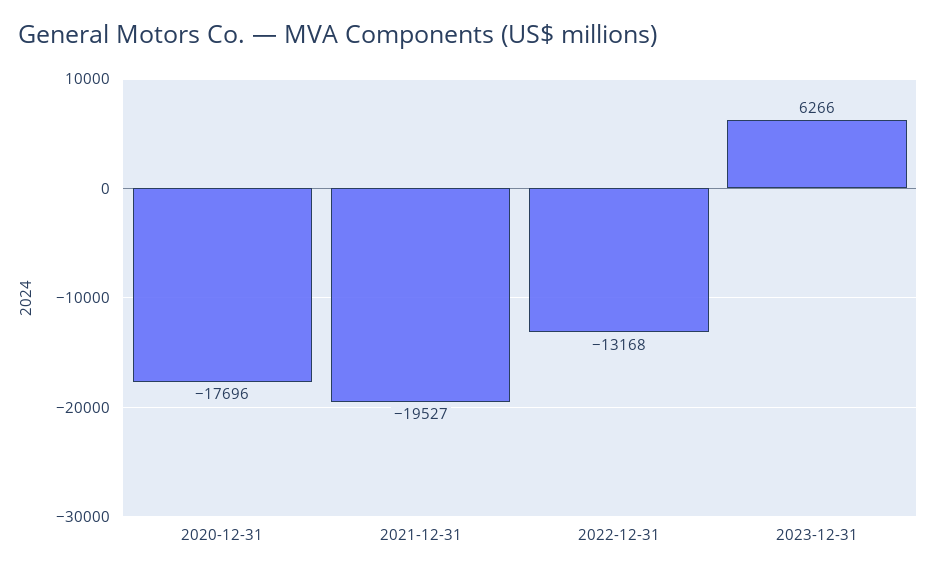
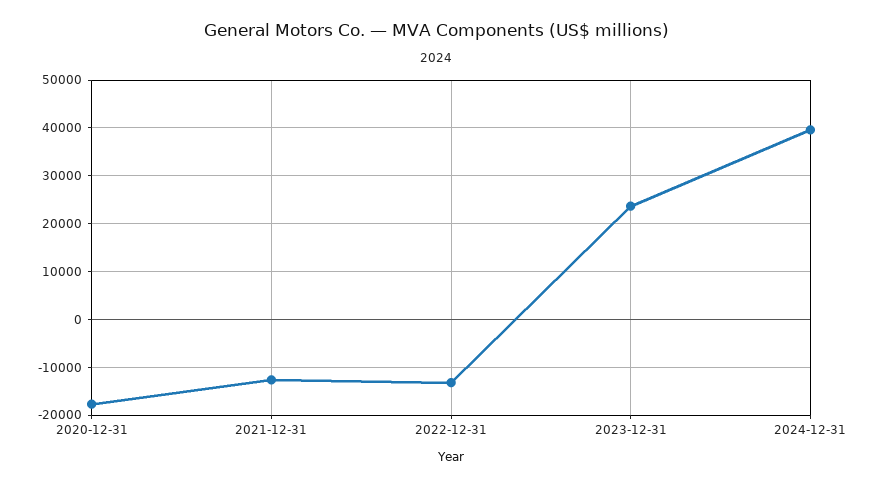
2021-12-31: -19527 -> -12000
2023-12-31: 6266 -> 24000
2024-12-31: none -> 40000

